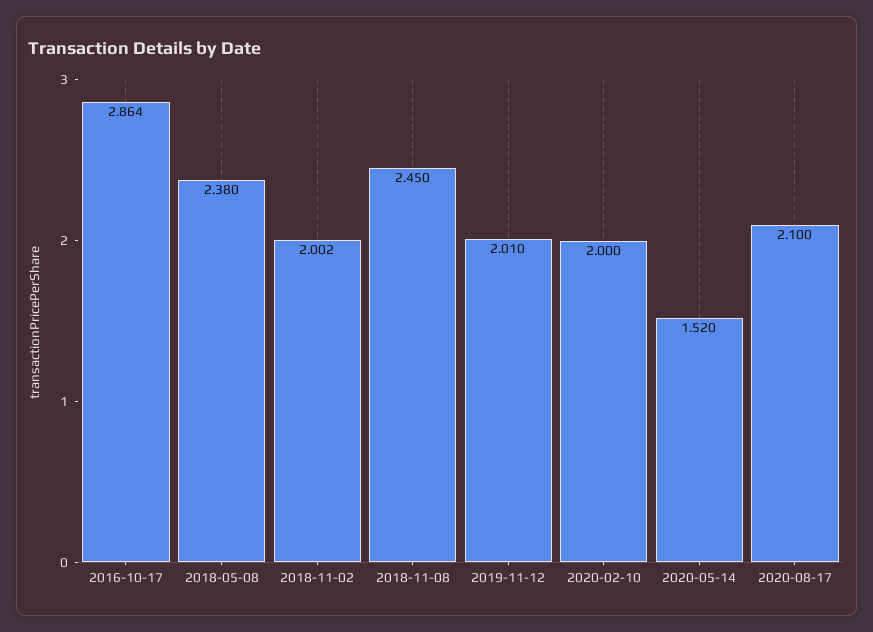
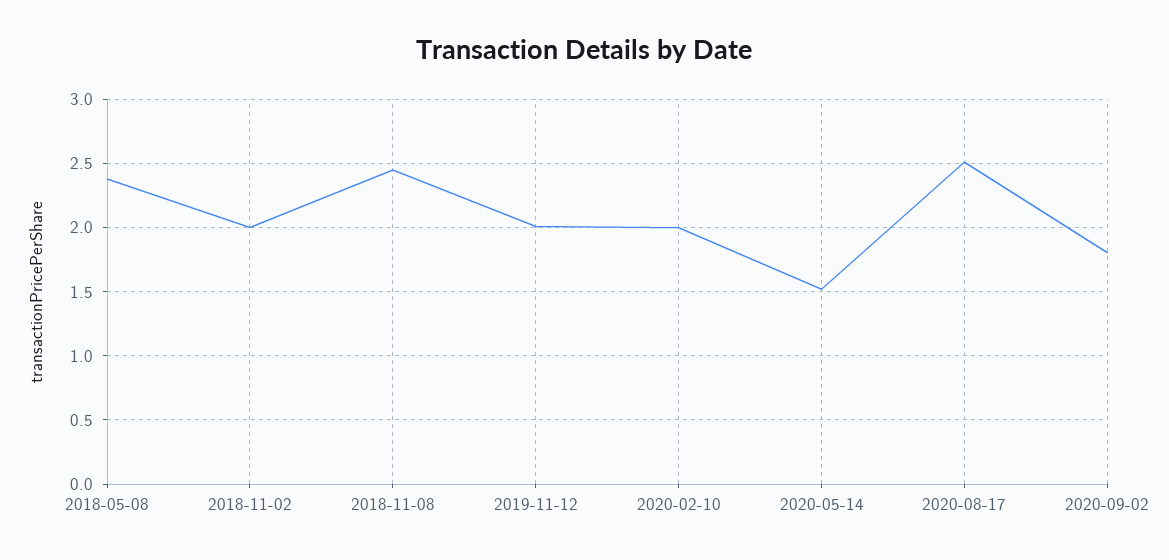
2016-10-17: 2.864 -> none
2020-08-17: 2.1 -> 2.5
2020-09-02: none -> 1.8

